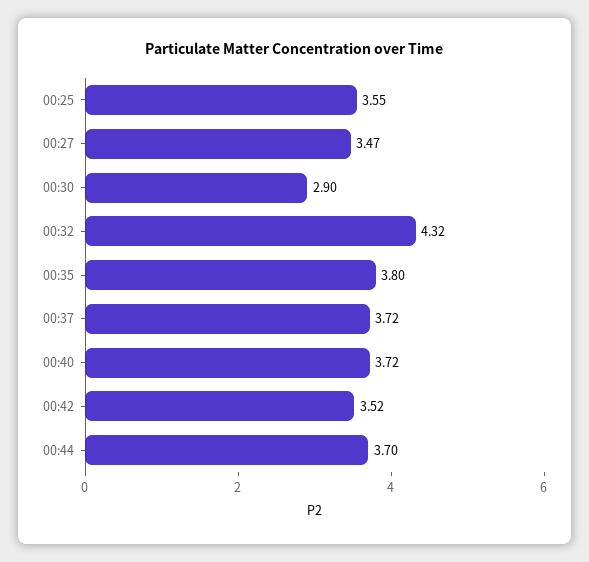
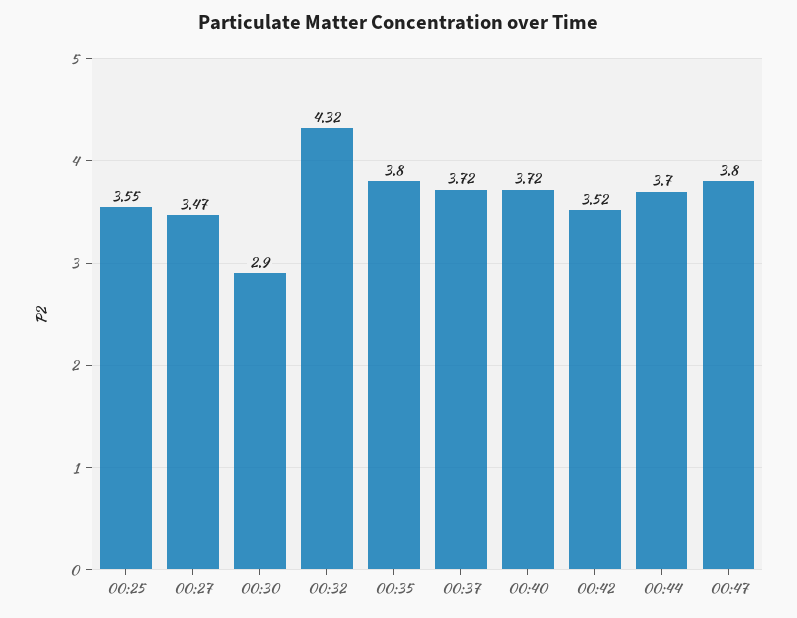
00:47: none -> 3.8

